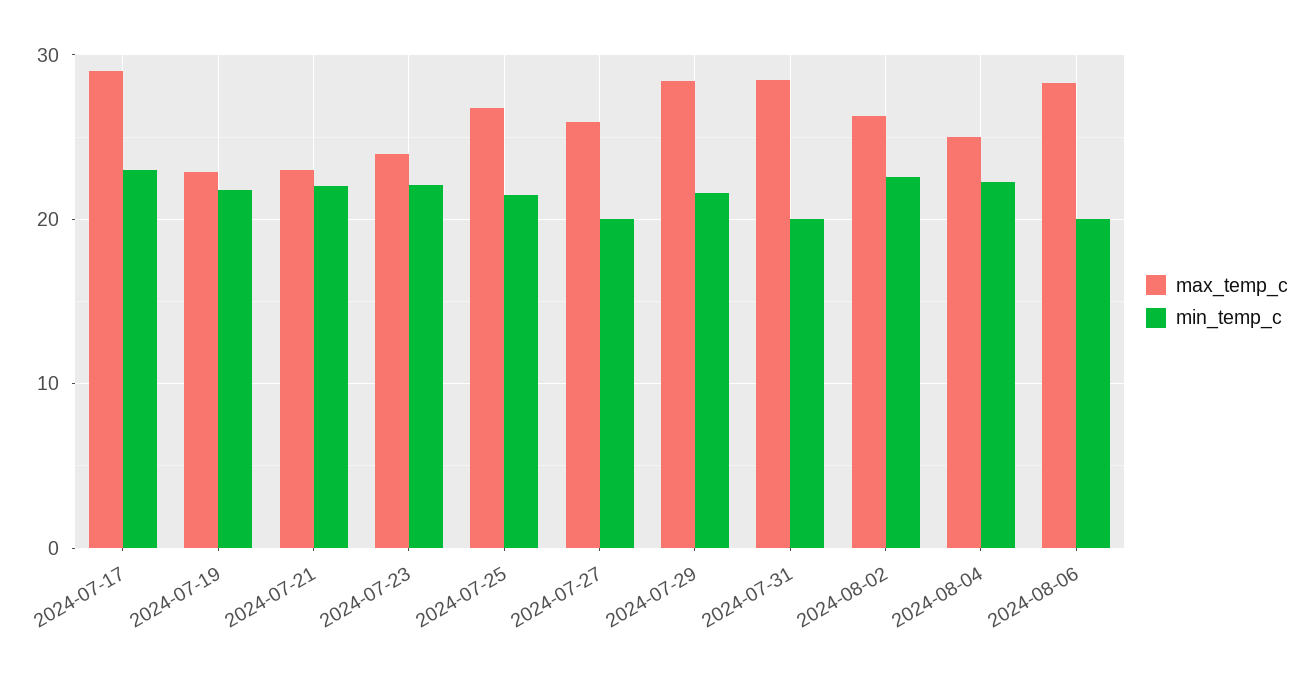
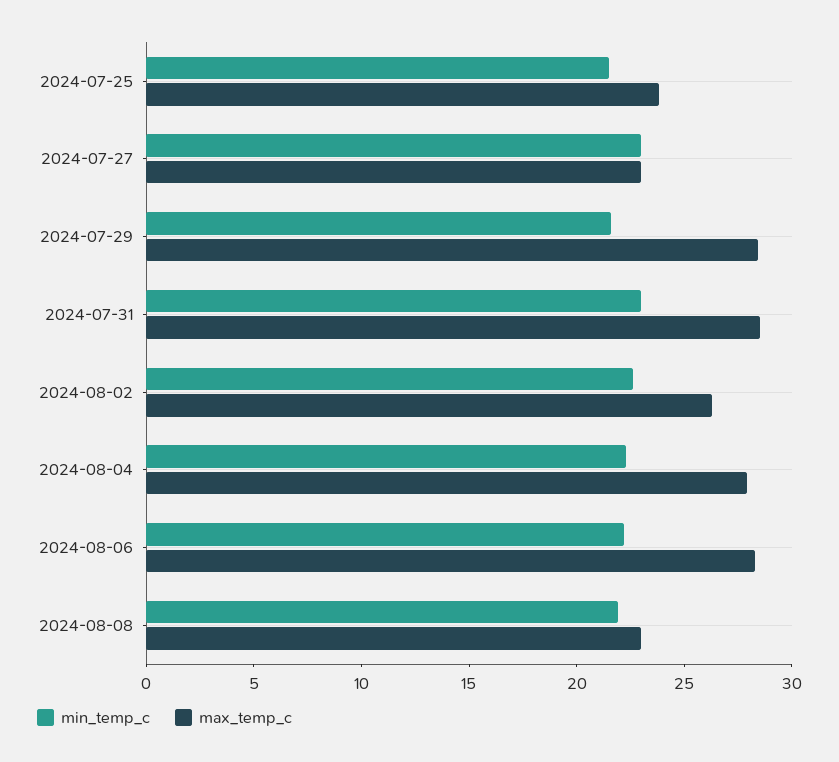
max_temp_c, 2024-07-17: 29 -> none
min_temp_c, 2024-07-17: 23 -> none
max_temp_c, 2024-07-19: 23 -> none
min_temp_c, 2024-07-19: 22 -> none
max_temp_c, 2024-07-21: 23 -> none
min_temp_c, 2024-07-21: 22 -> none
max_temp_c, 2024-07-23: 24 -> none
min_temp_c, 2024-07-23: 22 -> none
max_temp_c, 2024-07-25: 27 -> 24
max_temp_c, 2024-07-27: 26 -> 23
min_temp_c, 2024-07-27: 20 -> 23
min_temp_c, 2024-07-31: 20 -> 23
max_temp_c, 2024-08-04: 25 -> 28
min_temp_c, 2024-08-06: 20 -> 22
min_temp_c, 2024-08-08: none -> 22
max_temp_c, 2024-08-08: none -> 23

